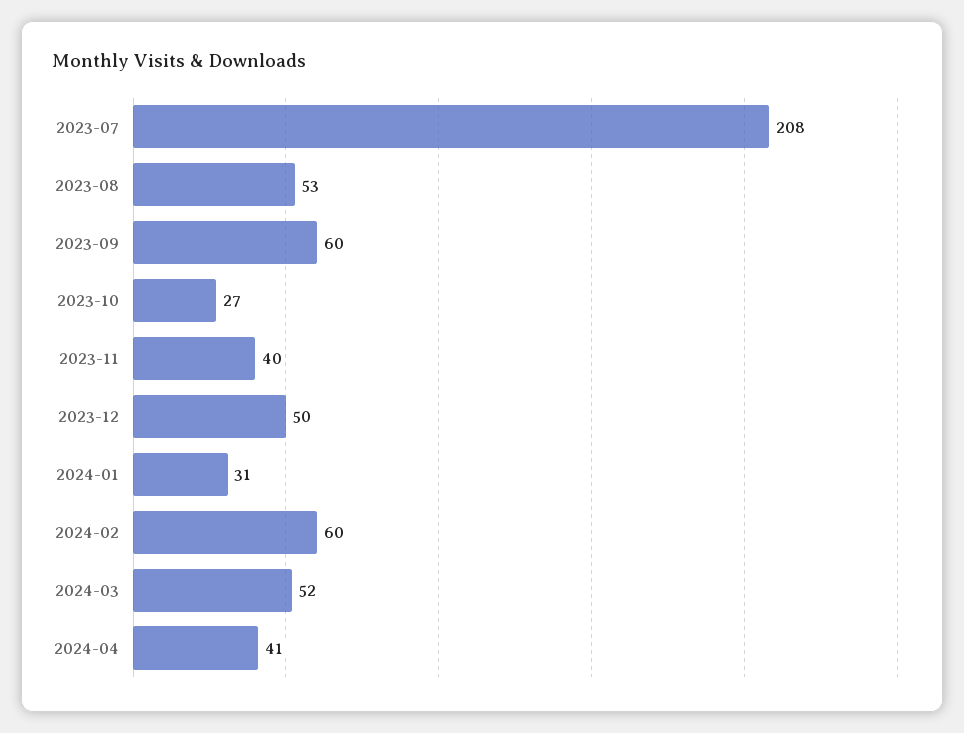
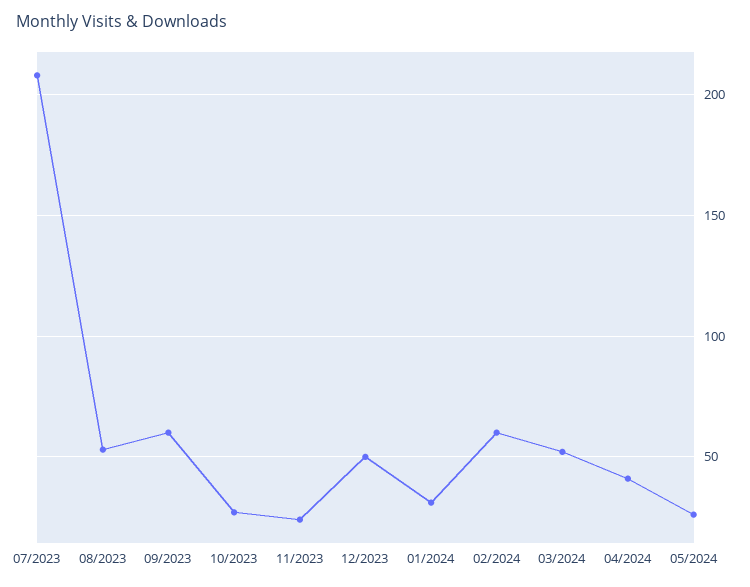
2023-11: 40 -> 25
05/2024: none -> 25

